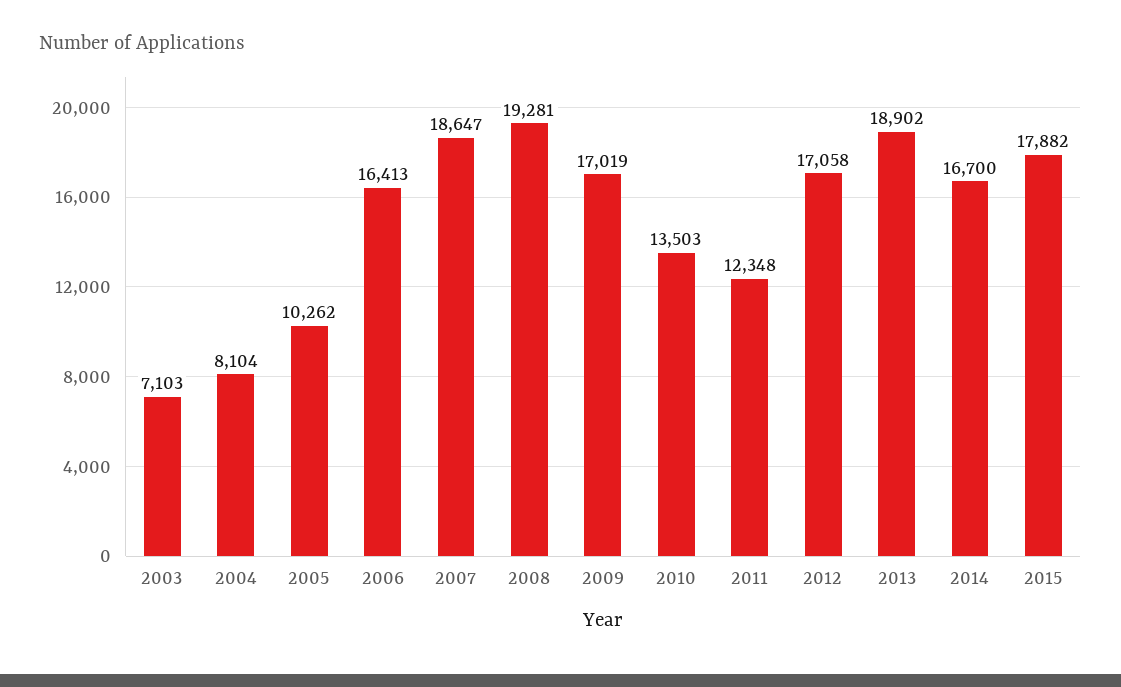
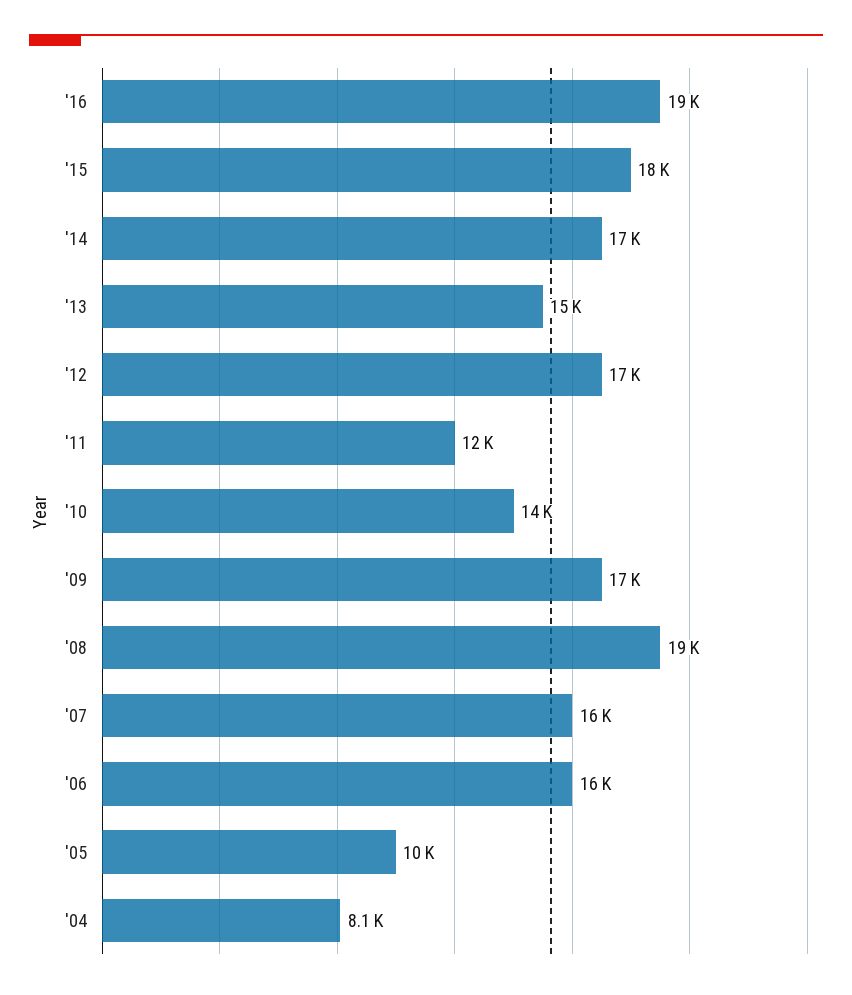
2003: 7103 -> none
2007: 18647 -> 16000
2013: 18902 -> 15000
'16: none -> 19000

